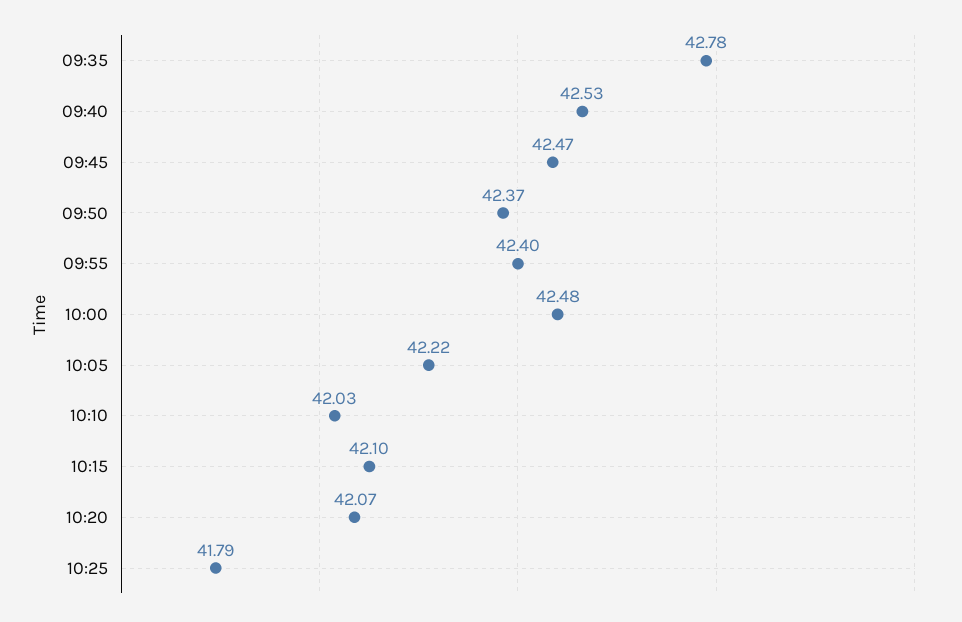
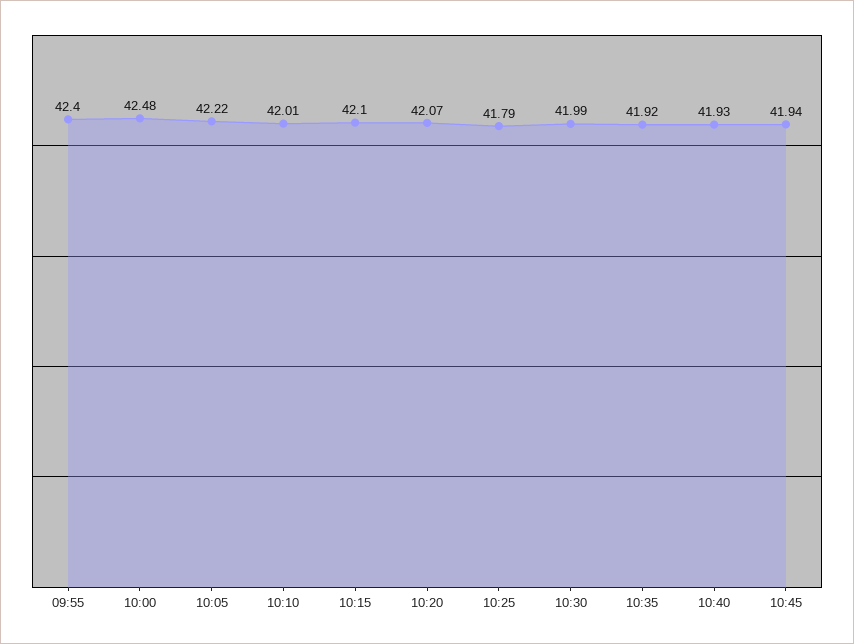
09:35: 42.78 -> none
09:40: 42.53 -> none
09:45: 42.47 -> none
09:50: 42.37 -> none
10:10: 42.03 -> 42.01
10:30: none -> 41.99
10:35: none -> 41.92
10:40: none -> 41.93
10:45: none -> 41.94

